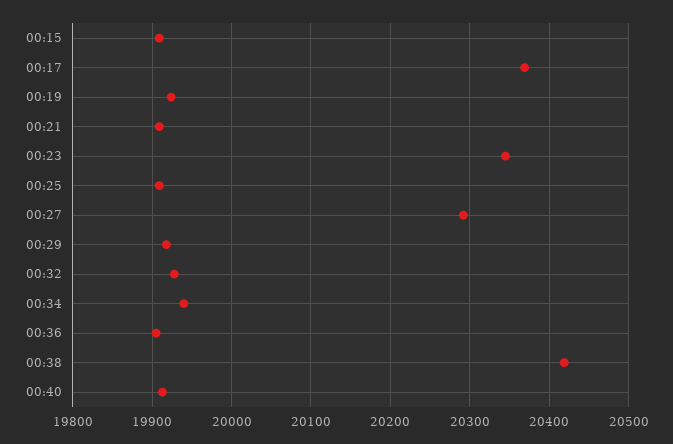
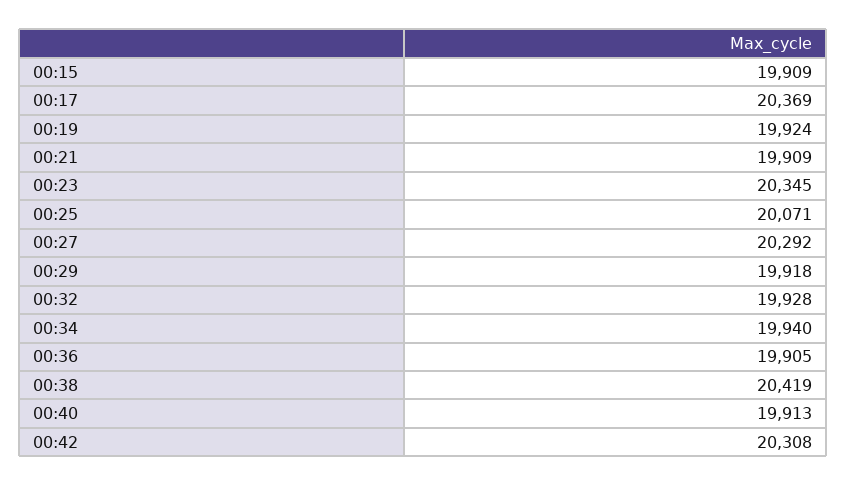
00:25: 19910 -> 20071
00:42: none -> 20308

